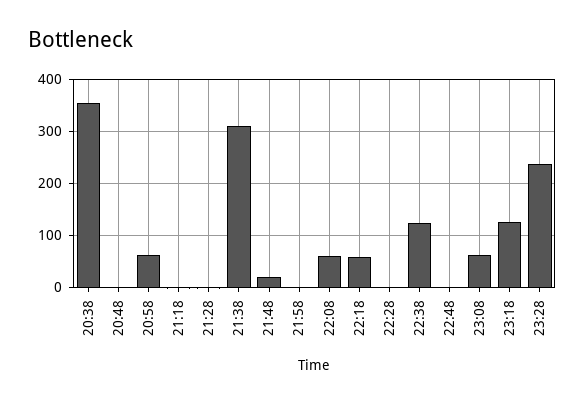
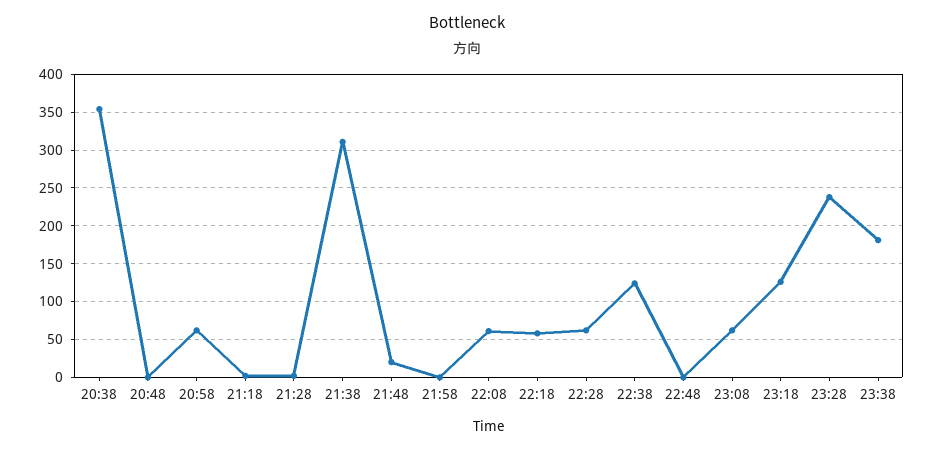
22:28: 0 -> 60
23:38: none -> 180

